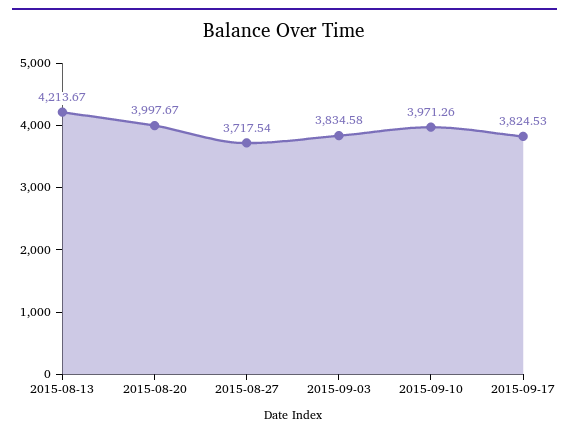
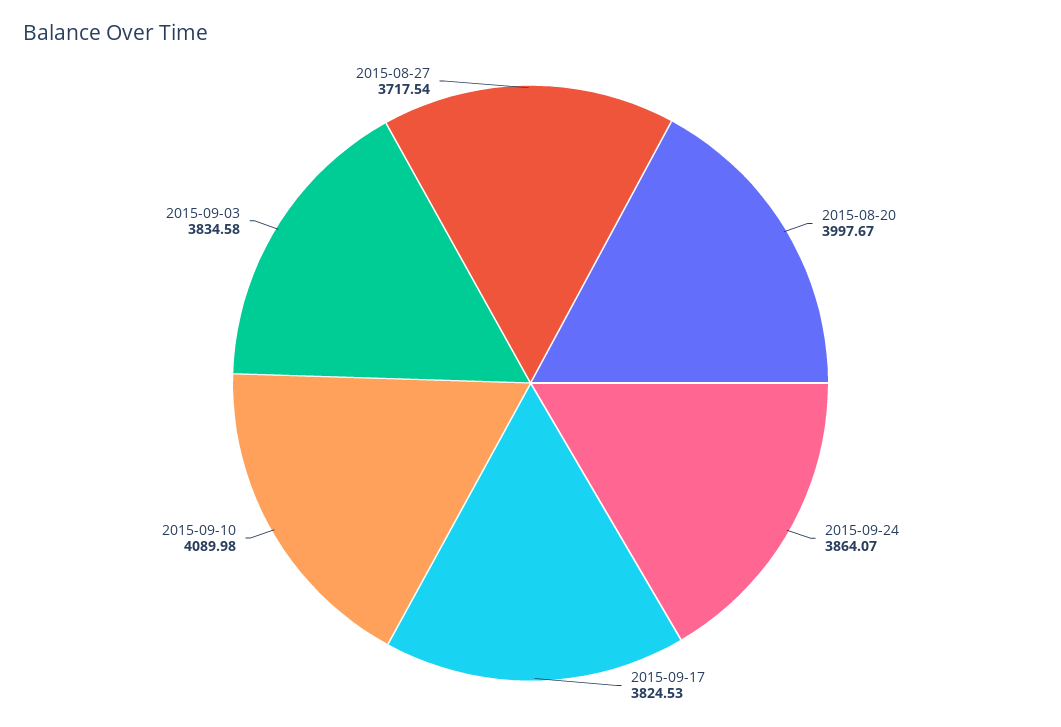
2015-08-13: 4213.67 -> none
2015-09-10: 3971.26 -> 4089.98
2015-09-24: none -> 3864.07

